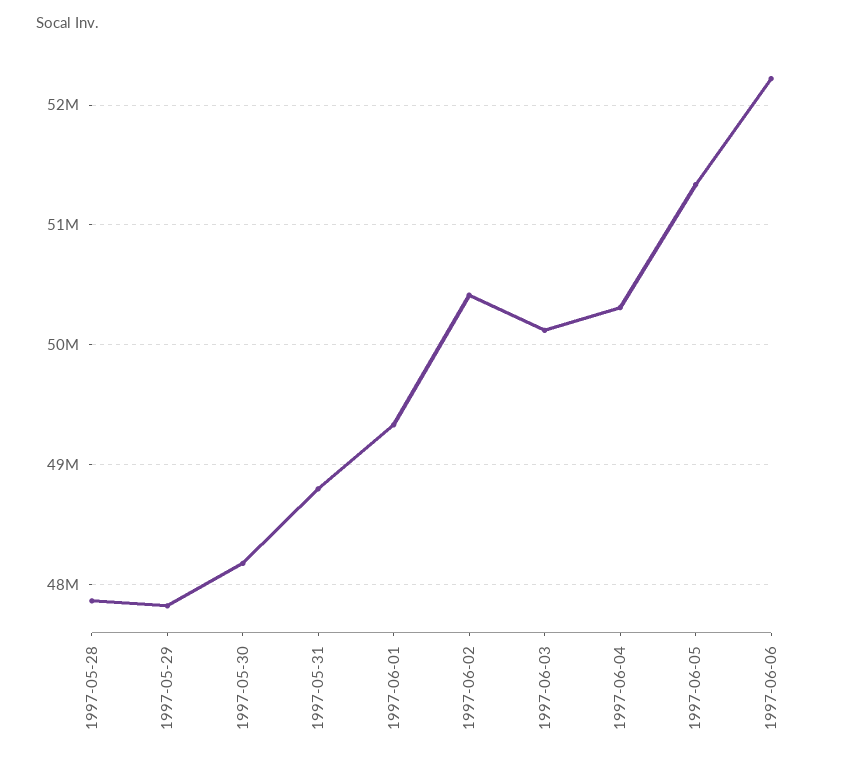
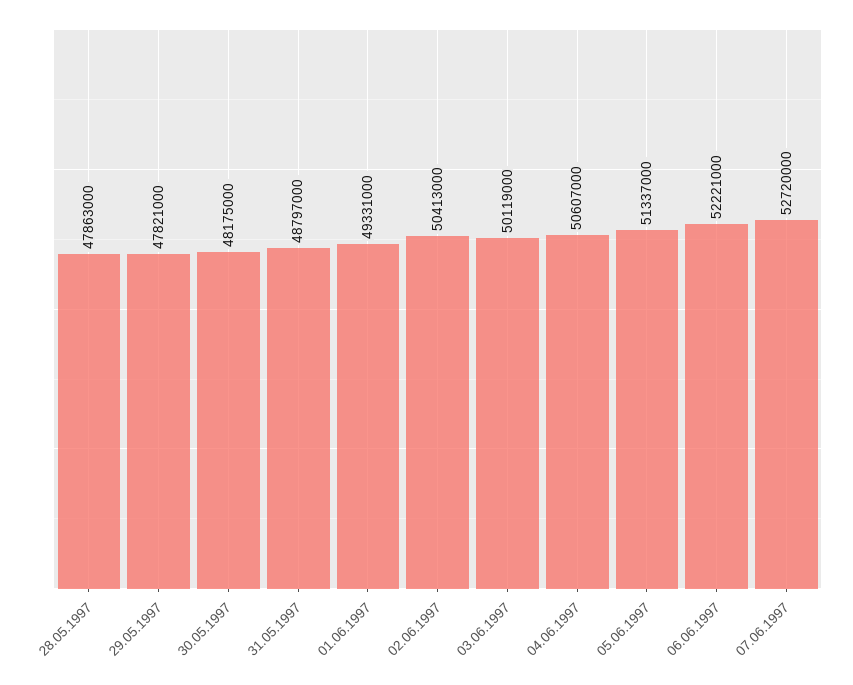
1997-06-04: 50300000 -> 50607000
07.06.1997: none -> 52720000

